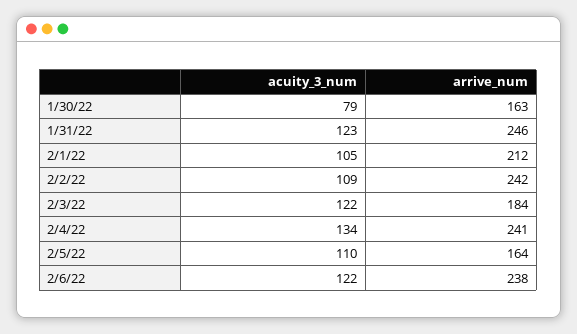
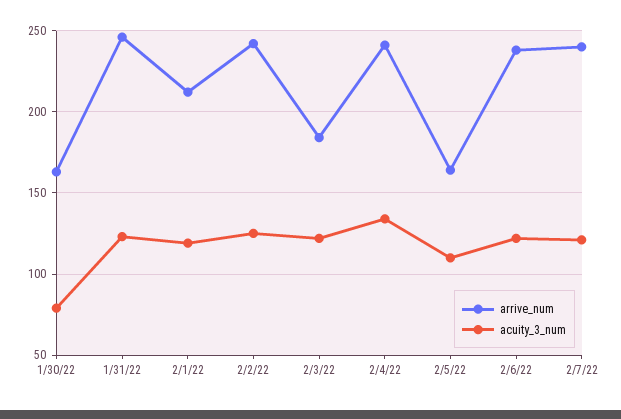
acuity_3_num, 2/1/22: 105 -> 120
acuity_3_num, 2/2/22: 109 -> 125
arrive_num, 2/7/22: none -> 240
acuity_3_num, 2/7/22: none -> 120

